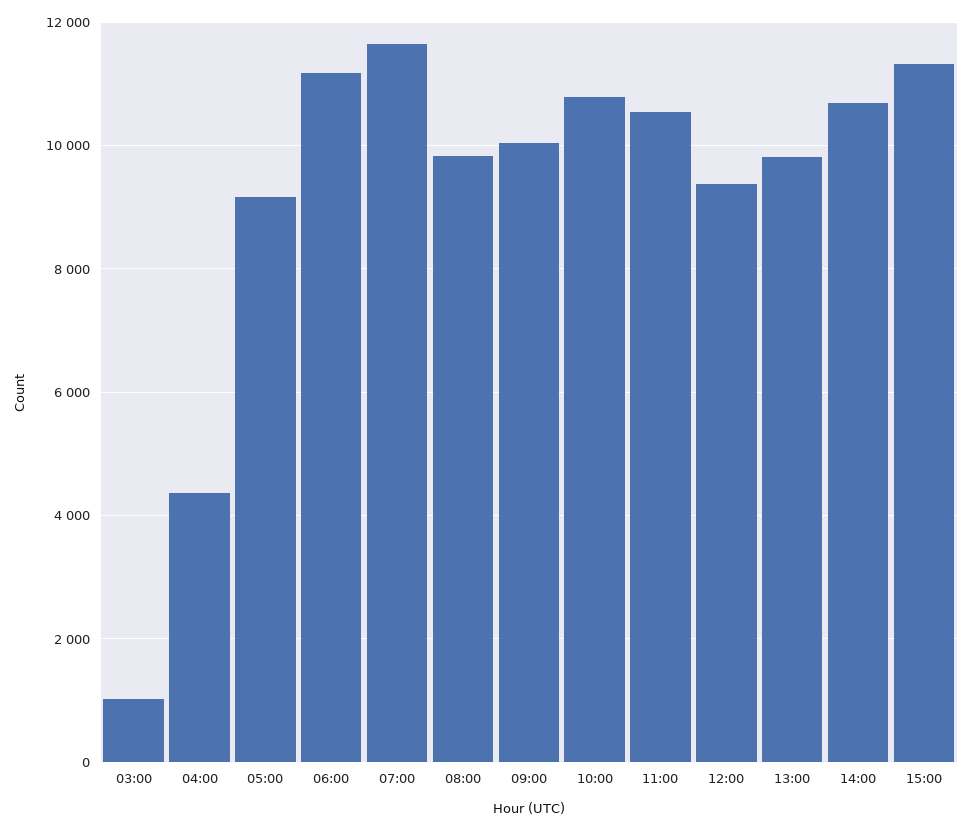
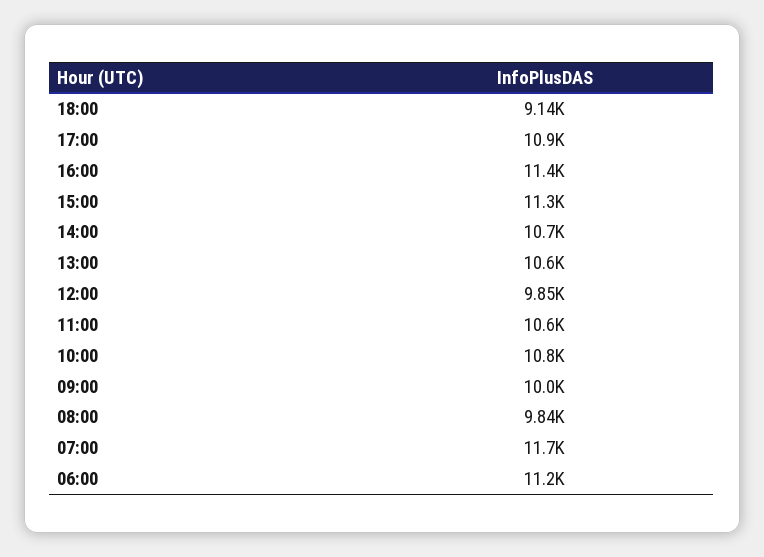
03:00: 1000 -> none
04:00: 4400 -> none
05:00: 9200 -> none
12:00: 9400 -> 9850
13:00: 9800 -> 10600
18:00: none -> 9140
17:00: none -> 10900
16:00: none -> 11400

